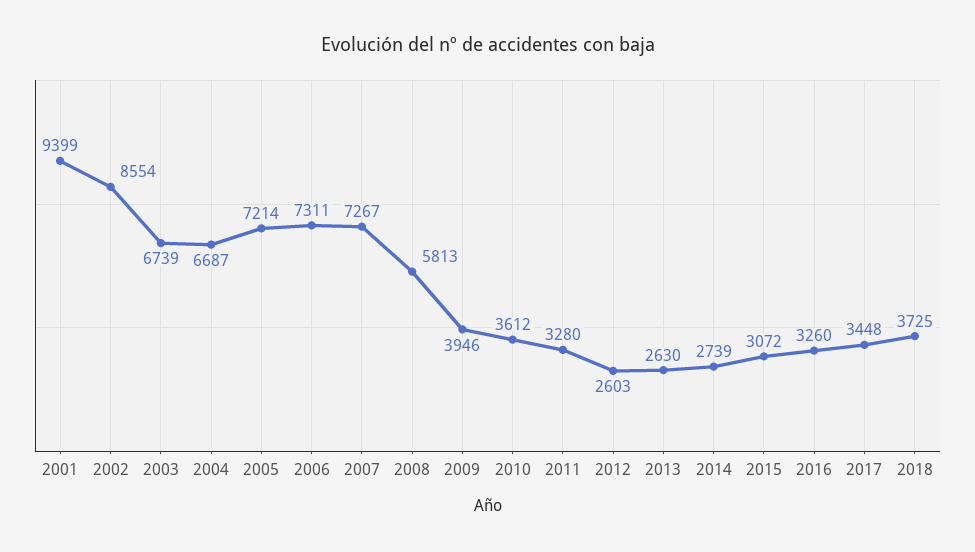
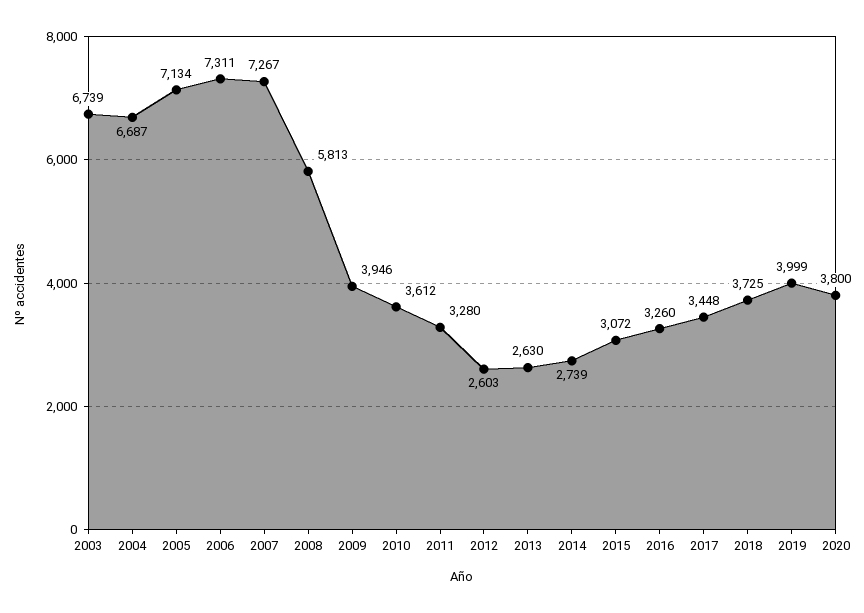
2001: 9399 -> none
2002: 8554 -> none
2005: 7214 -> 7134
2019: none -> 3999
2020: none -> 3800

